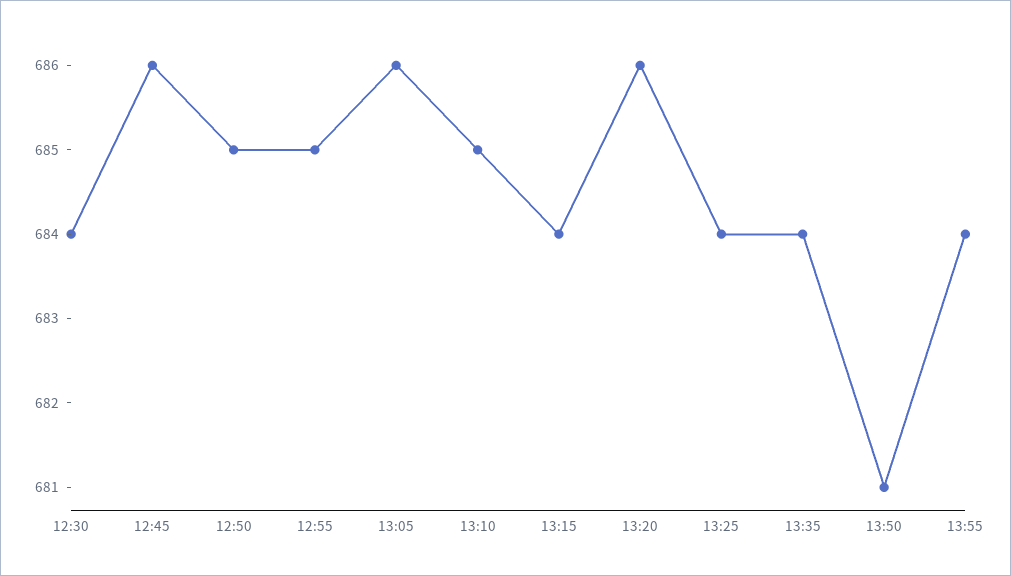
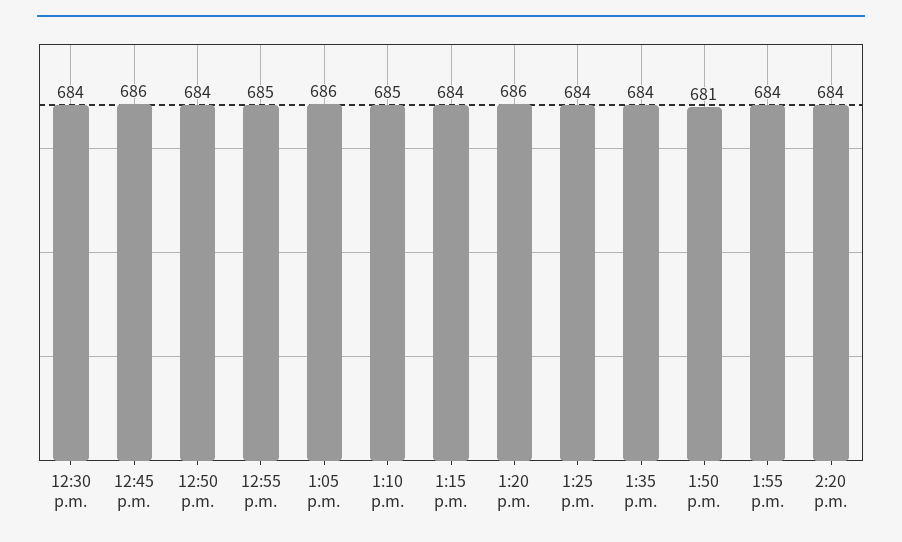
12:50: 685 -> 684
2:20 p.m.: none -> 684

